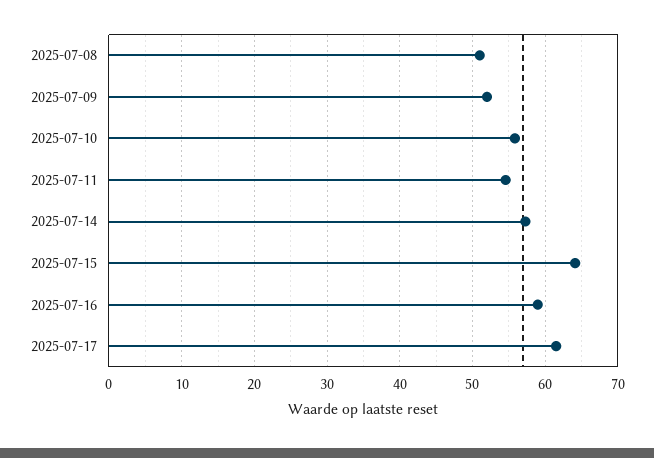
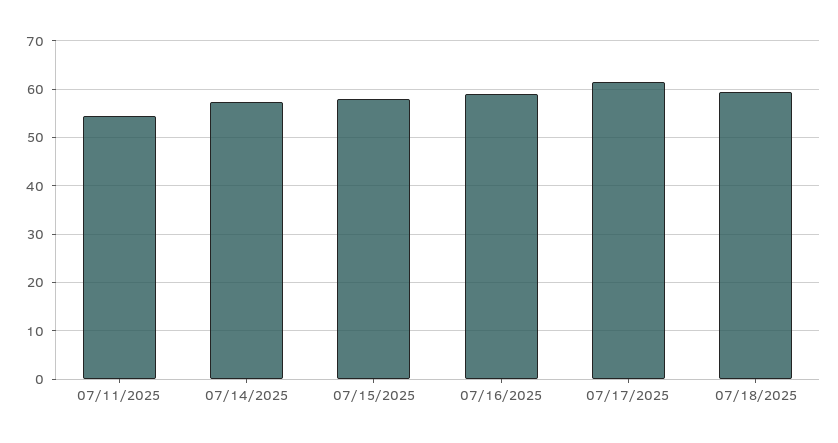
2025-07-08: 51 -> none
2025-07-09: 52 -> none
2025-07-10: 56 -> none
2025-07-15: 64 -> 58
07/18/2025: none -> 60

